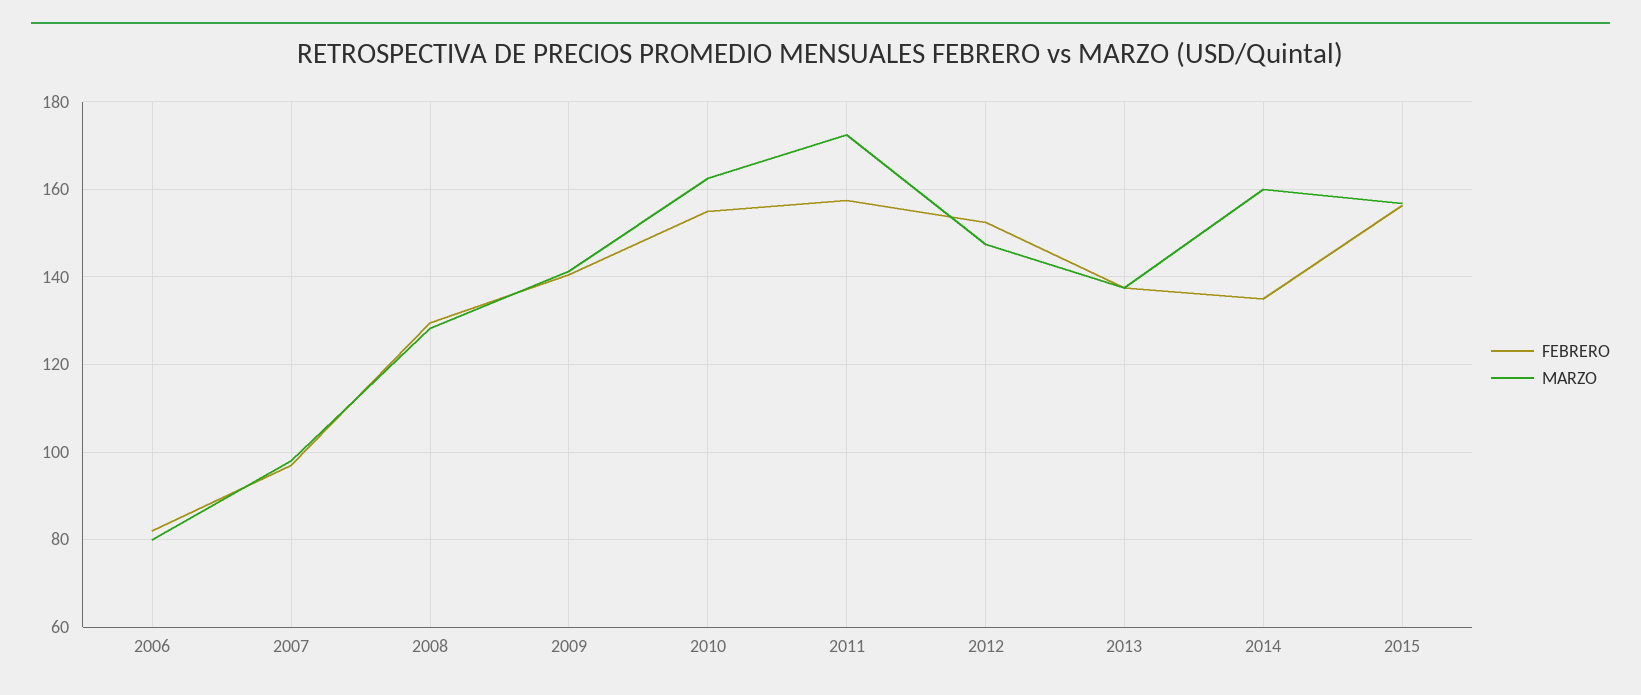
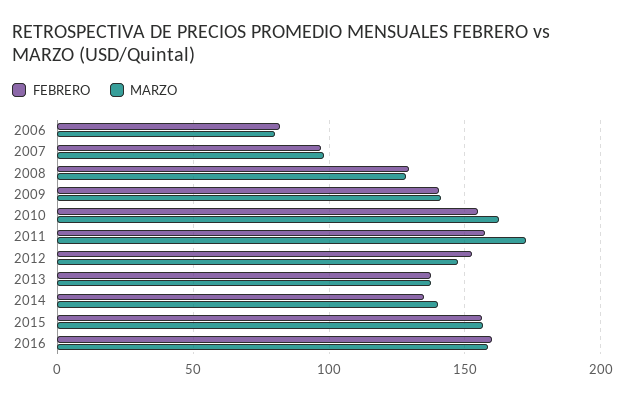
MARZO, 2014: 160 -> 140
FEBRERO, 2016: none -> 160
MARZO, 2016: none -> 160

